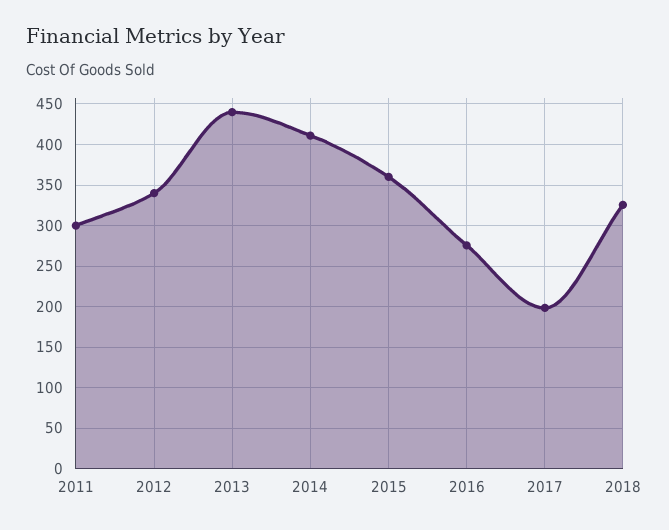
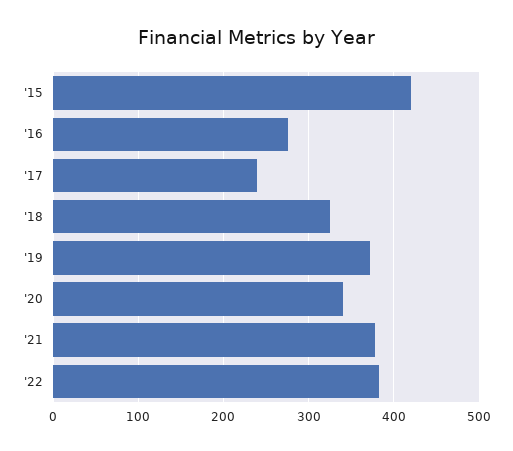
2011: 300 -> none
2012: 340 -> none
2013: 440 -> none
2014: 410 -> none
2015: 360 -> 420
2017: 200 -> 240
'19: none -> 370
'20: none -> 340
'21: none -> 380
'22: none -> 380

